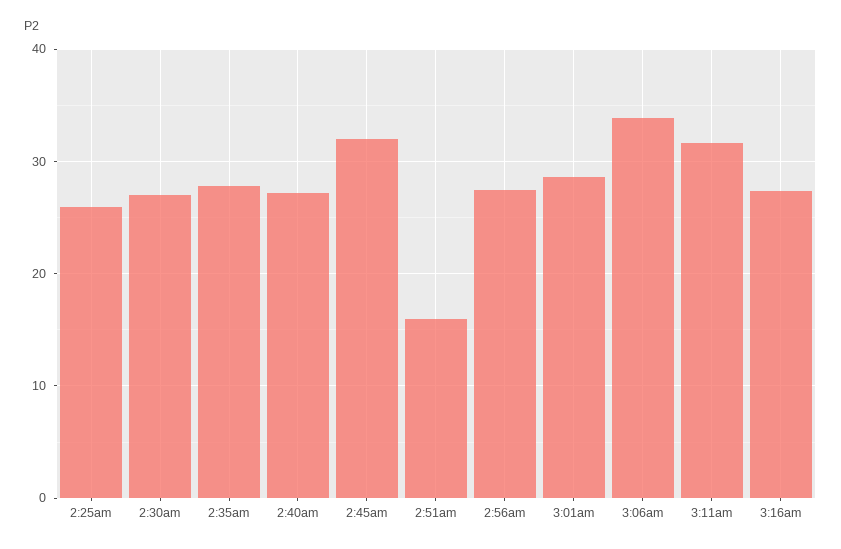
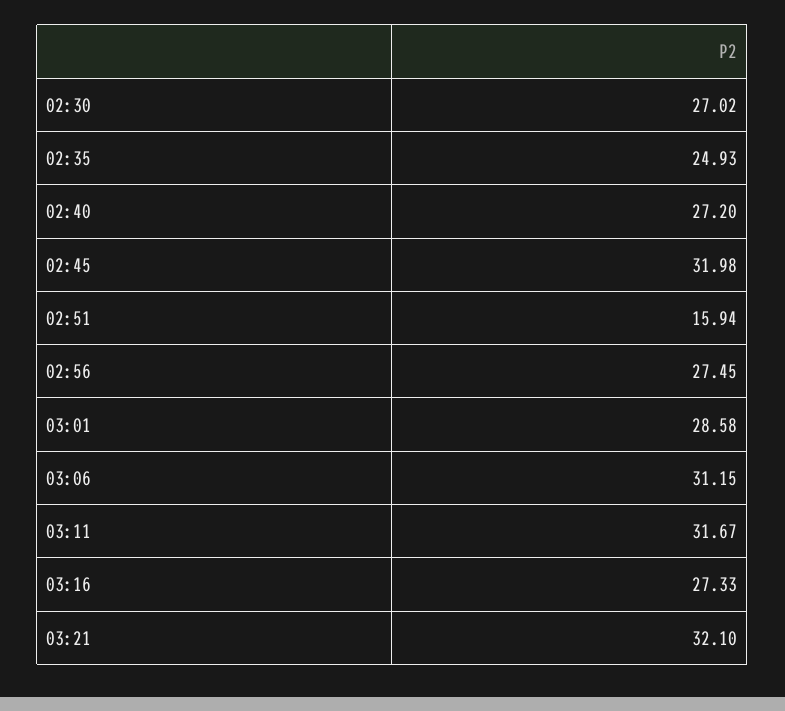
2:25am: 26 -> none
2:35am: 28 -> 24.93
3:06am: 34 -> 31.15
03:21: none -> 32.1

